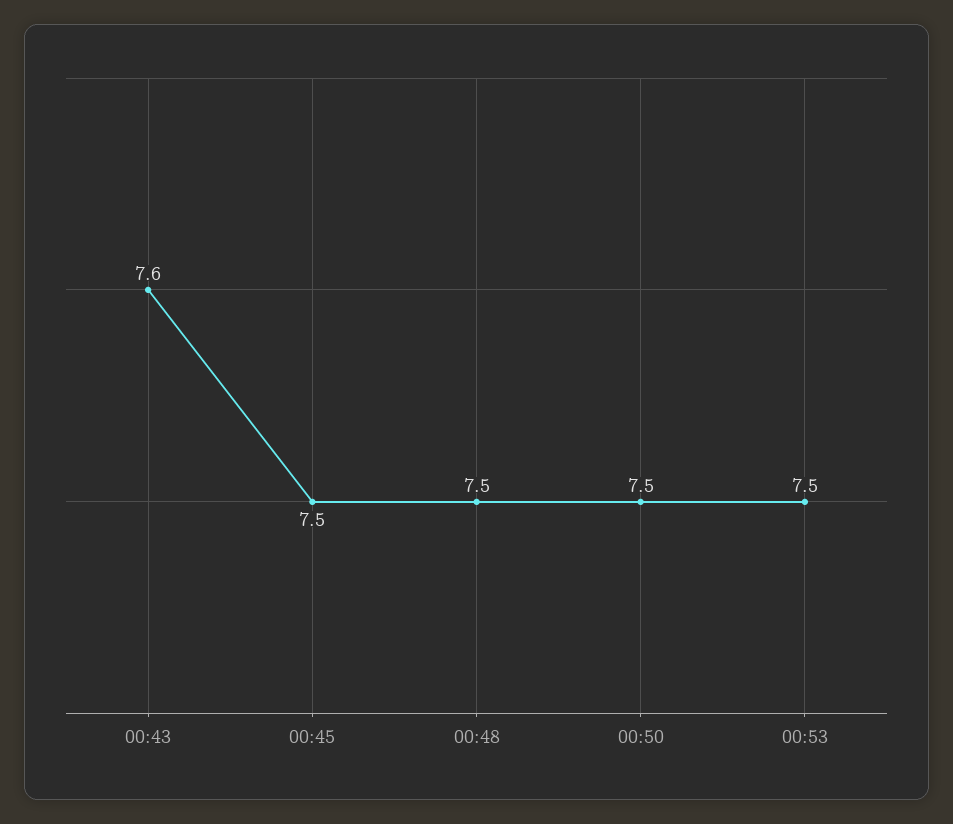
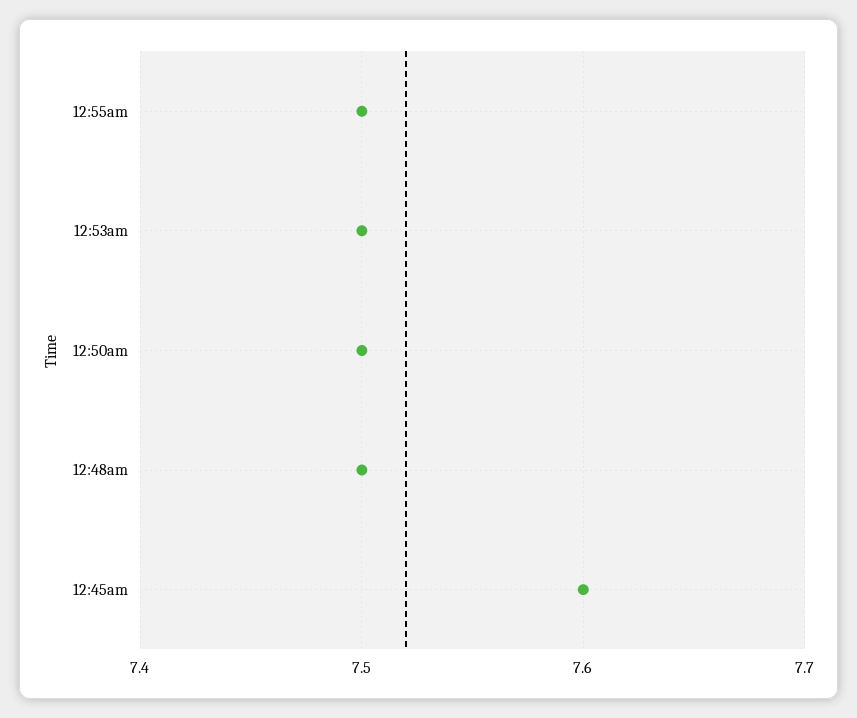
00:43: 7.6 -> none
00:45: 7.5 -> 7.6
12:55am: none -> 7.5

